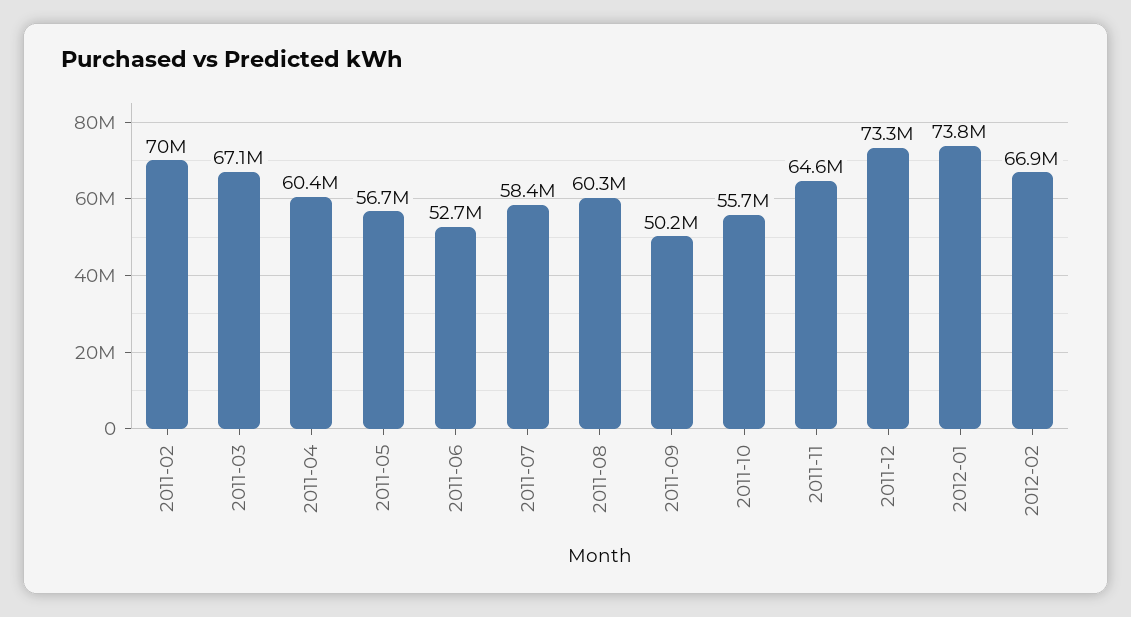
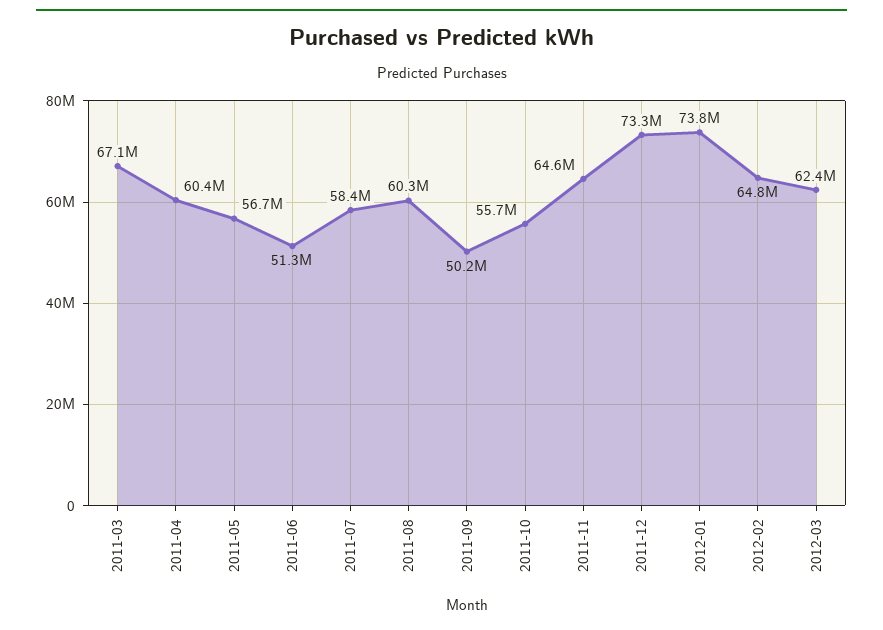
2011-02: 70000000 -> none
2011-06: 52700000 -> 51300000
2012-02: 66900000 -> 64800000
2012-03: none -> 62400000

